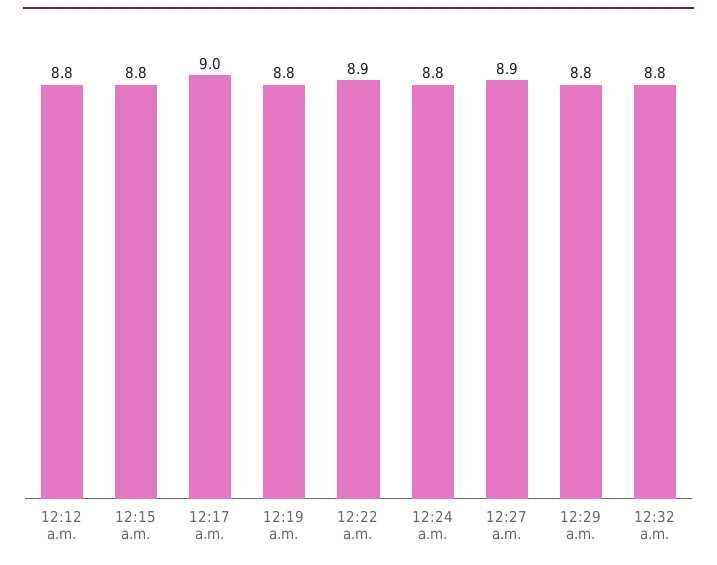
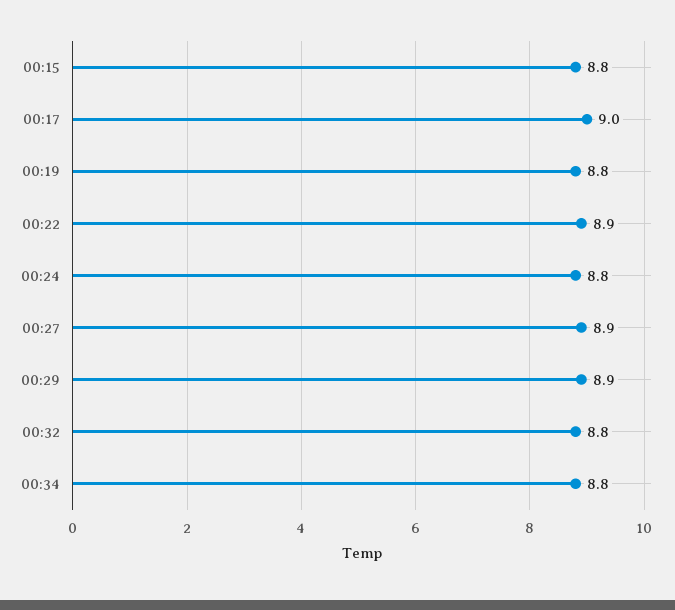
12:12 a.m.: 8.8 -> none
12:29 a.m.: 8.8 -> 8.9
00:34: none -> 8.8

